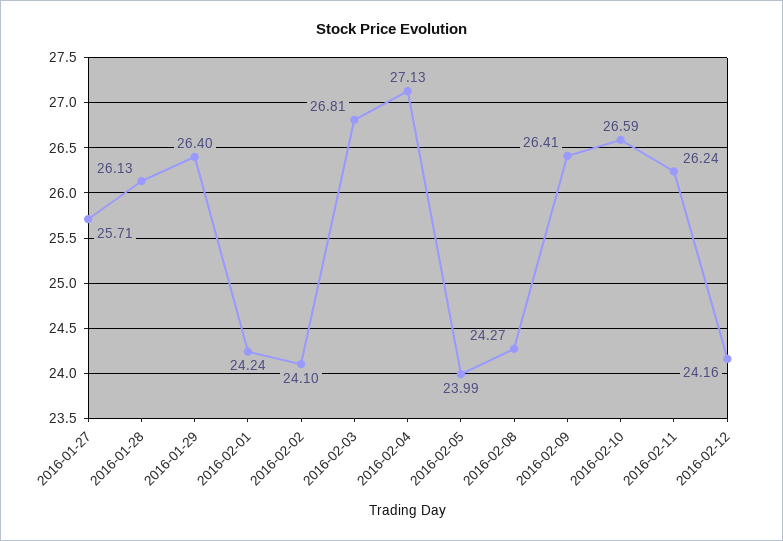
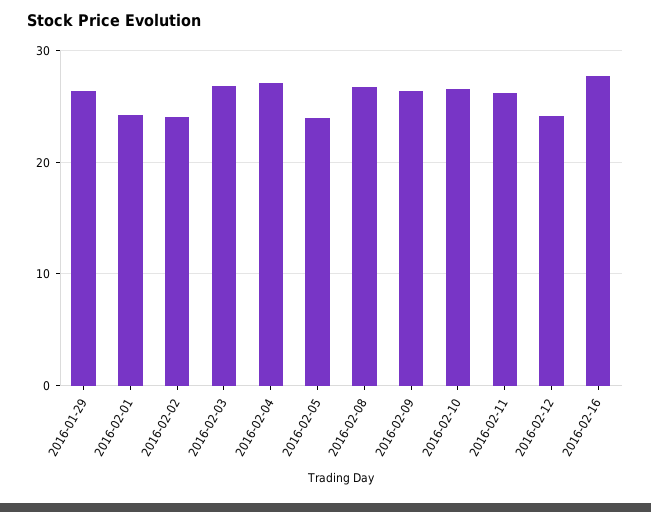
2016-01-27: 25.71 -> none
2016-01-28: 26.13 -> none
2016-02-08: 24.27 -> 27
2016-02-16: none -> 28

